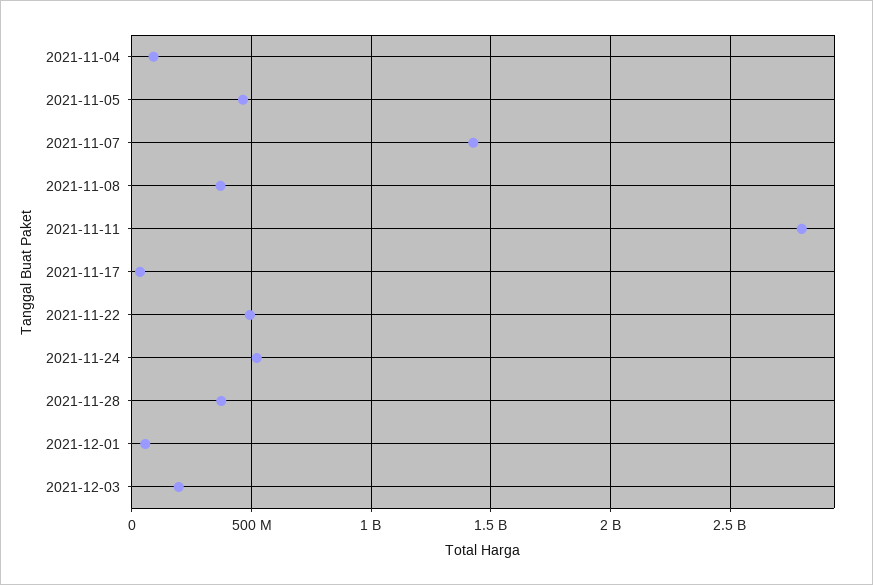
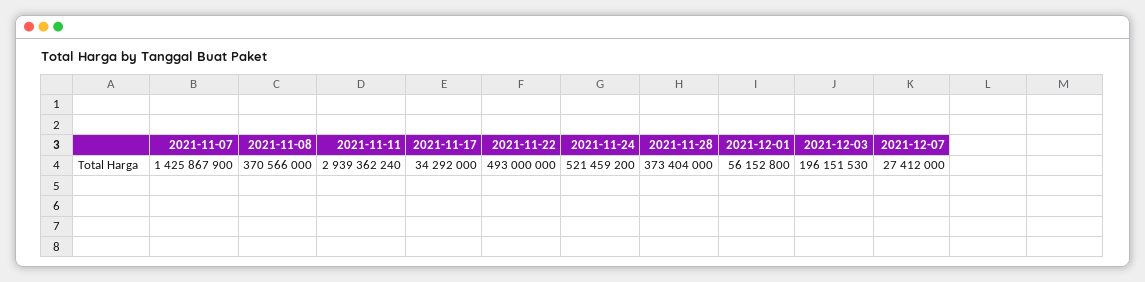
2021-11-04: 100000000 -> none
2021-11-05: 450000000 -> none
2021-11-11: 2800000000 -> 2939362240
2021-12-07: none -> 27412000

